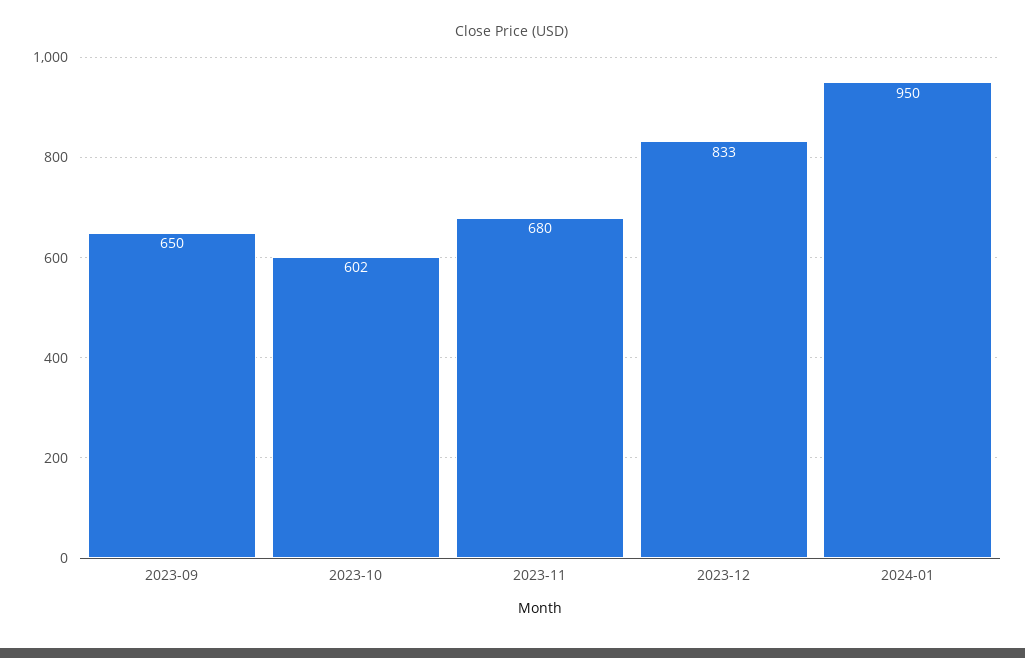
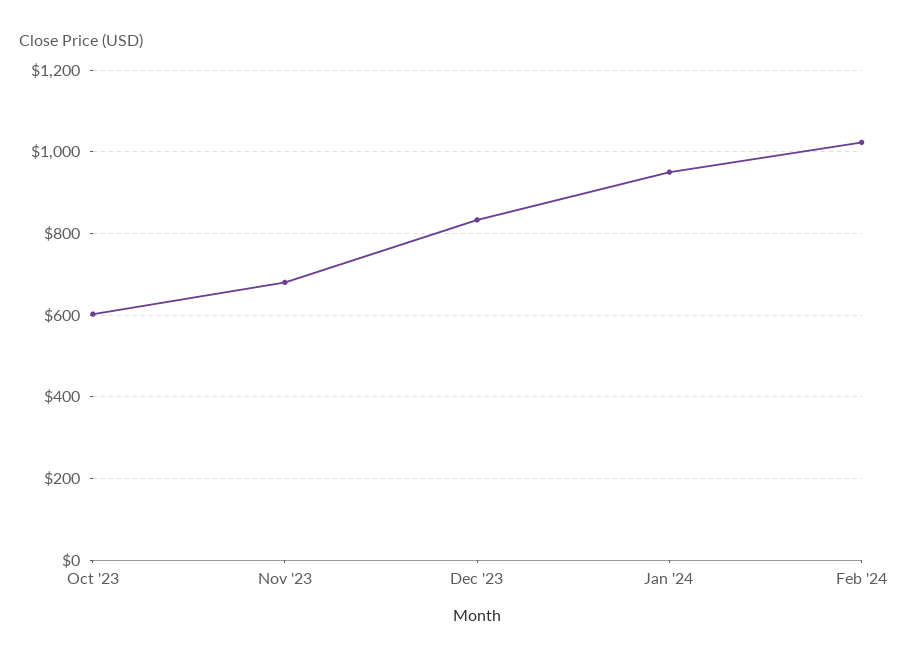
2023-09: 650 -> none
Feb '24: none -> 1020

